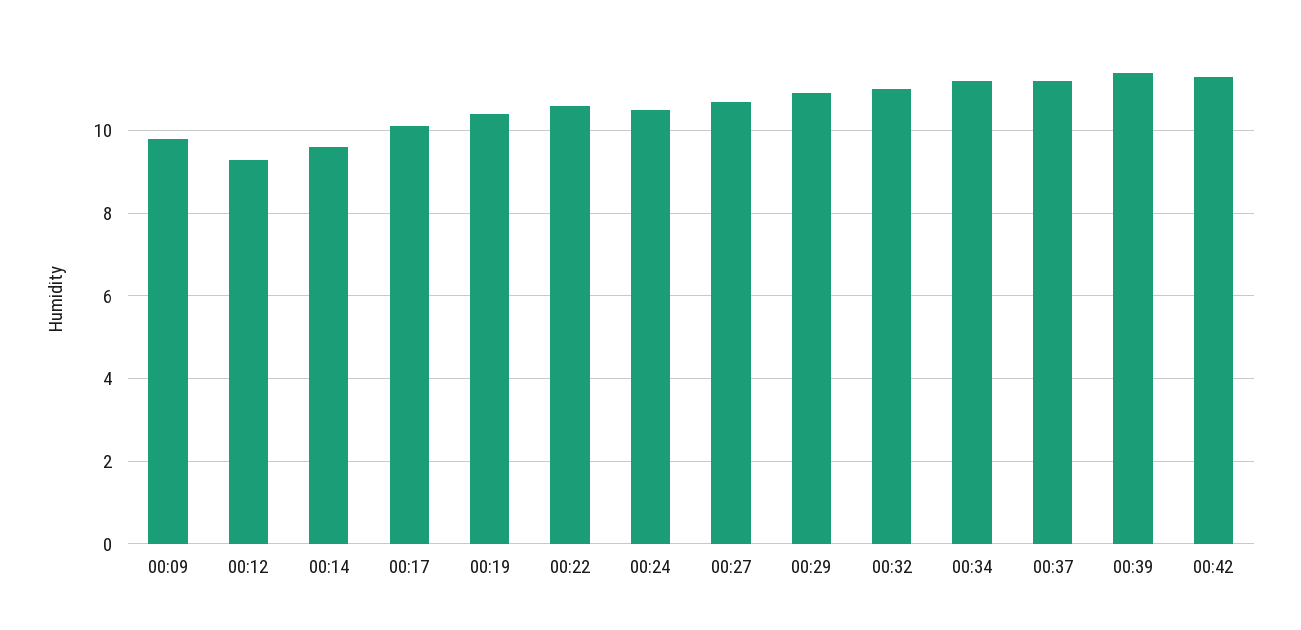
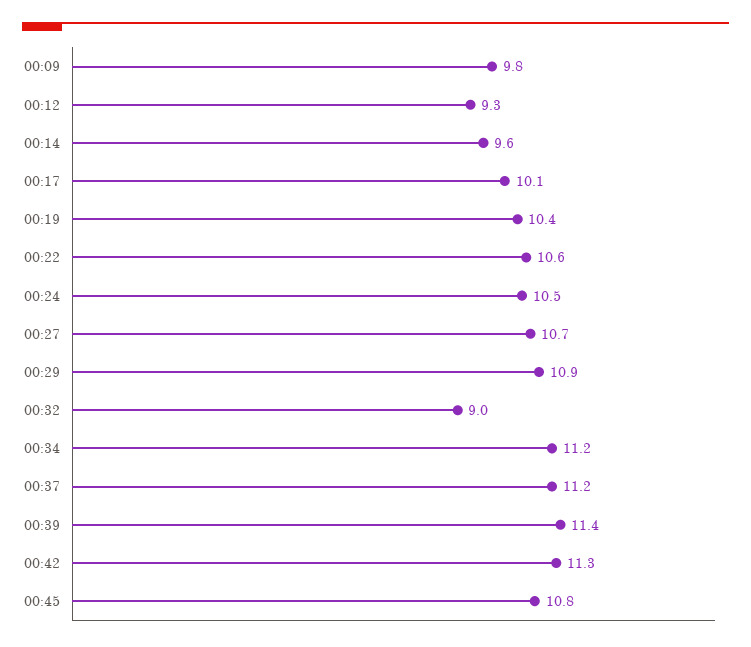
00:32: 11 -> 9
00:45: none -> 10.8

